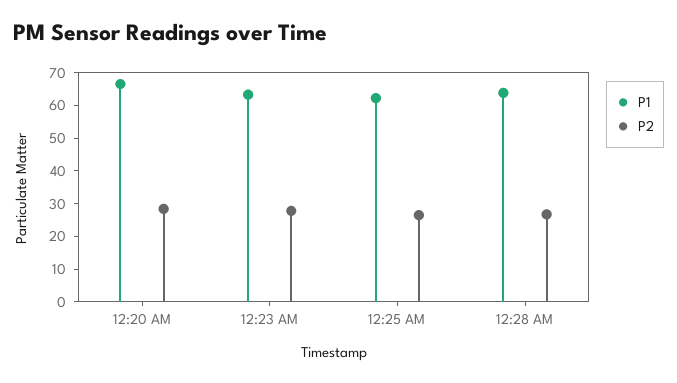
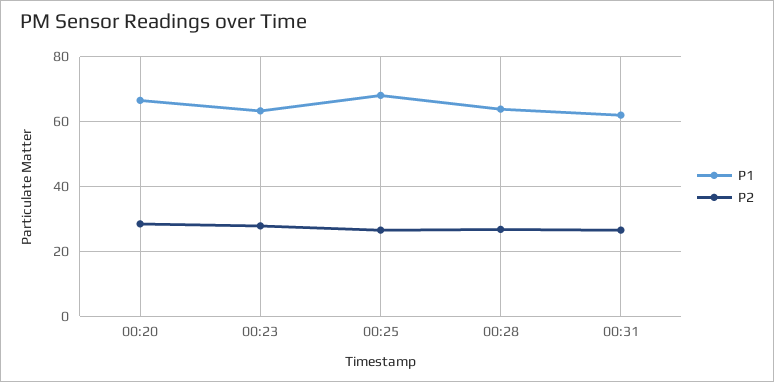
P1, 12:25 AM: 62.5 -> 68
P1, 00:31: none -> 62
P2, 00:31: none -> 26

